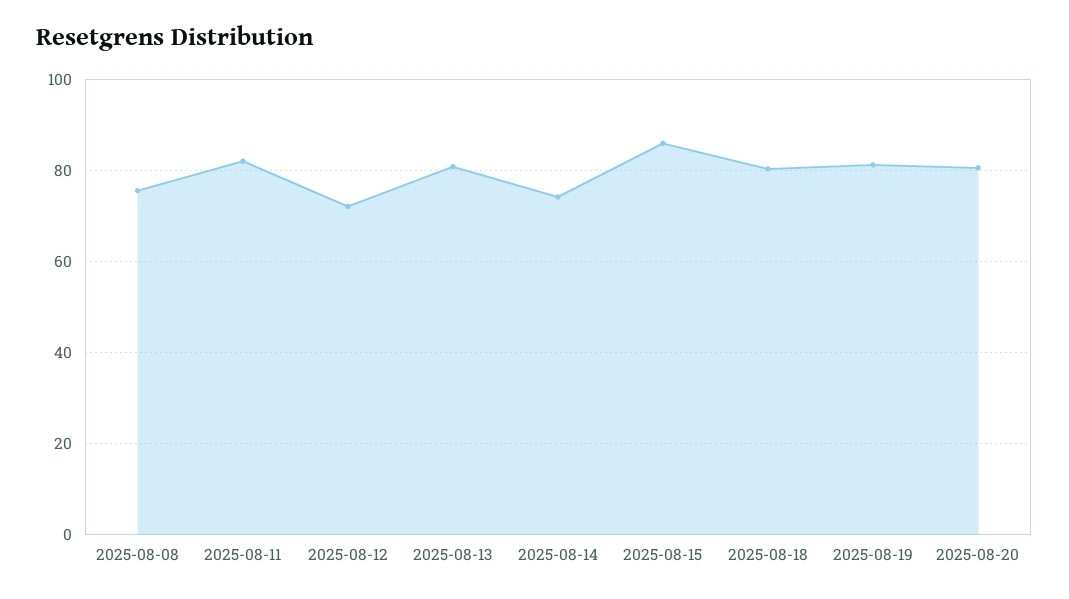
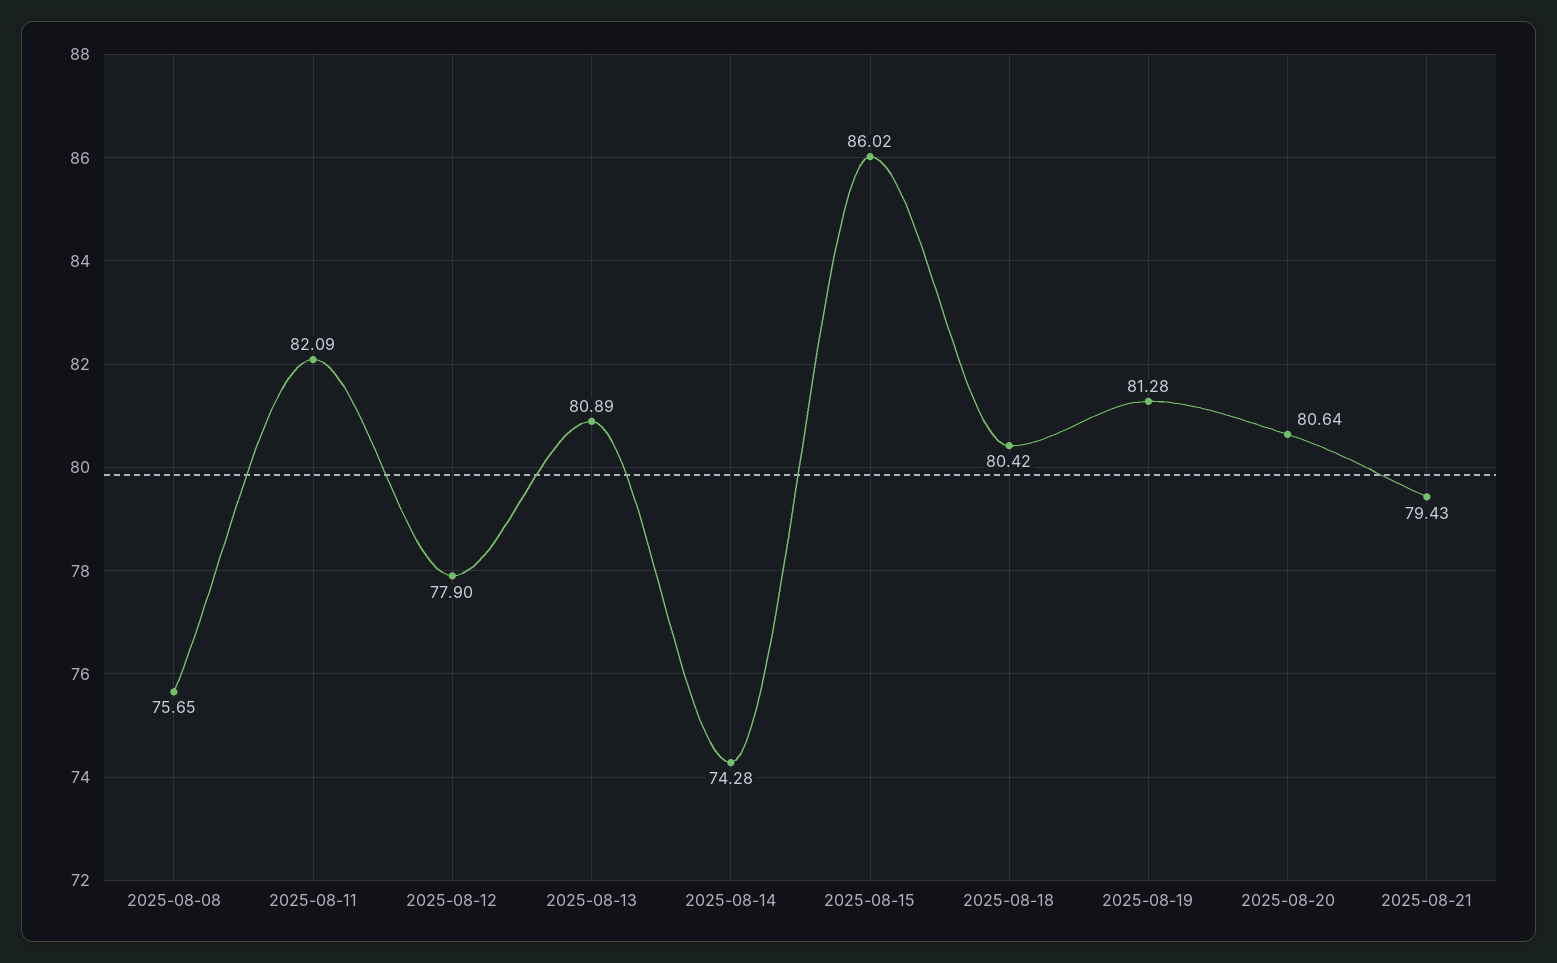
2025-08-12: 72 -> 77.9
2025-08-21: none -> 79.43

